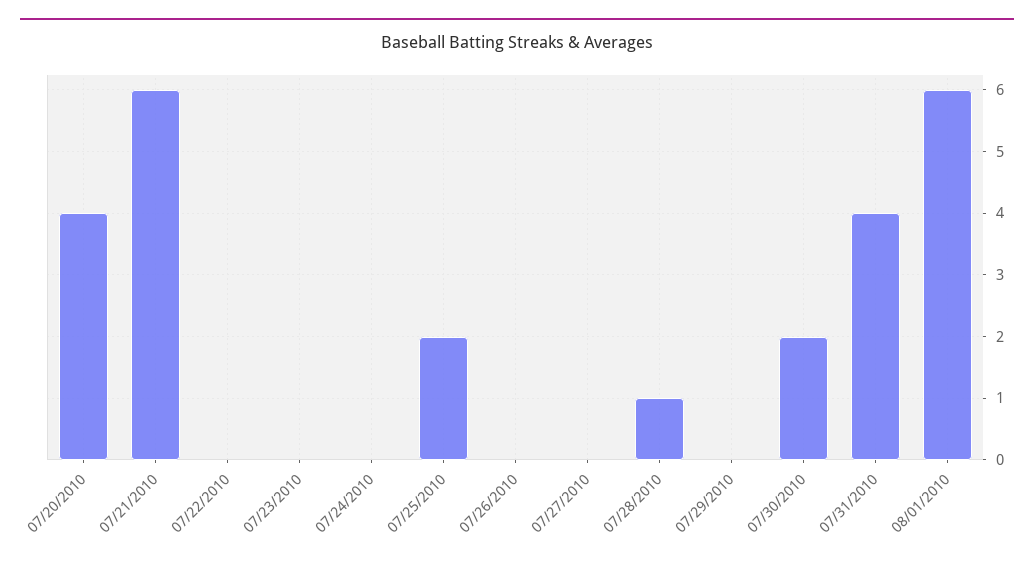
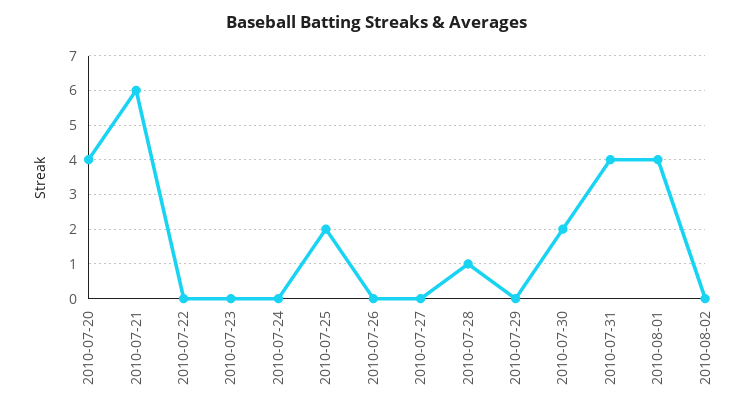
08/01/2010: 6 -> 4
2010-08-02: none -> 0

